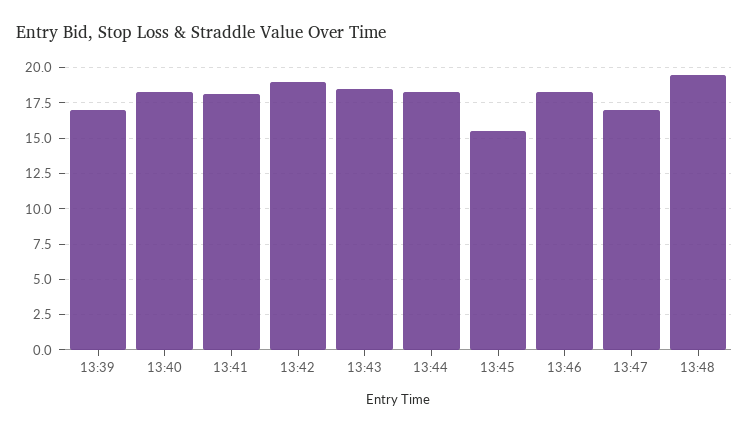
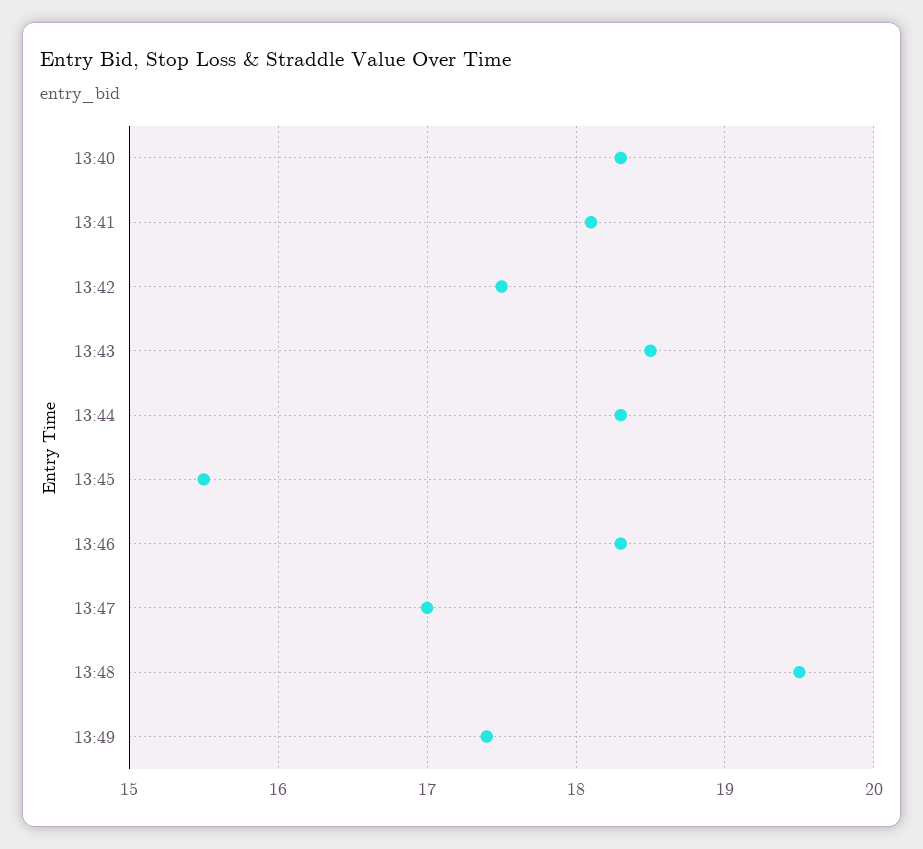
13:39: 17 -> none
13:42: 19 -> 17.5
13:49: none -> 17.4

